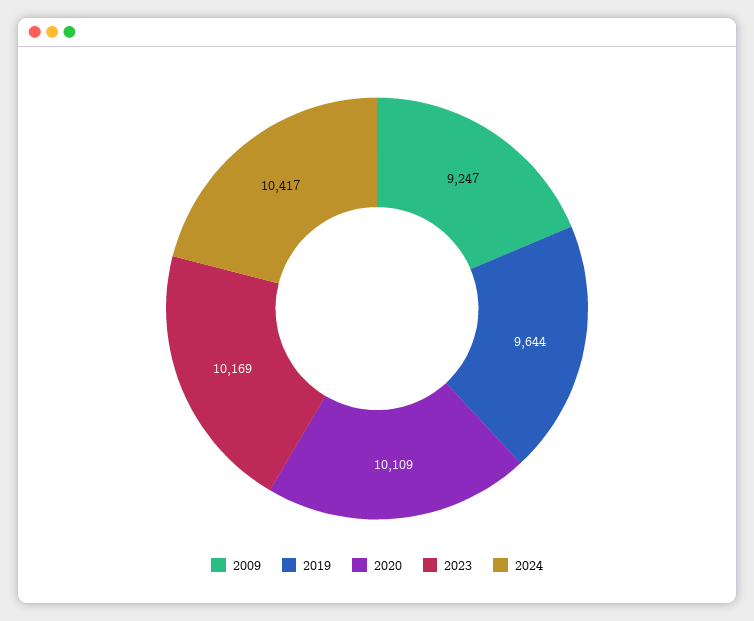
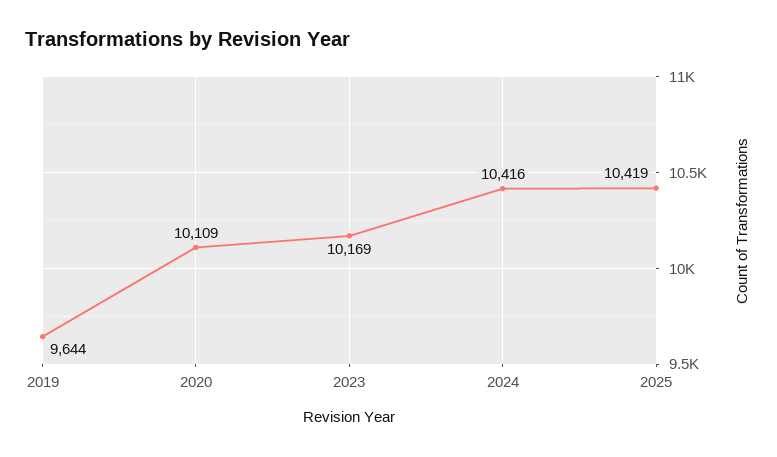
2009: 9247 -> none
2024: 10417 -> 10416
2025: none -> 10419

